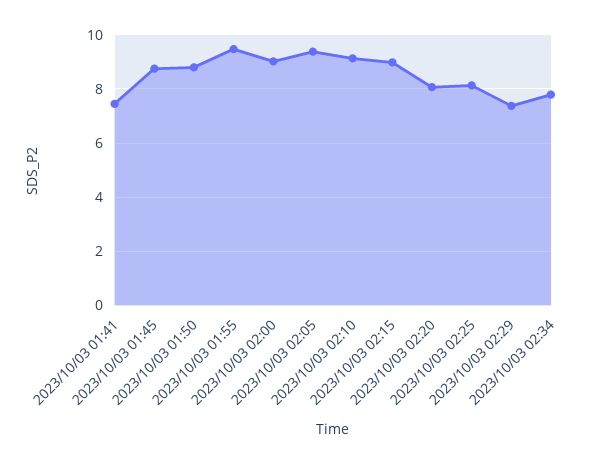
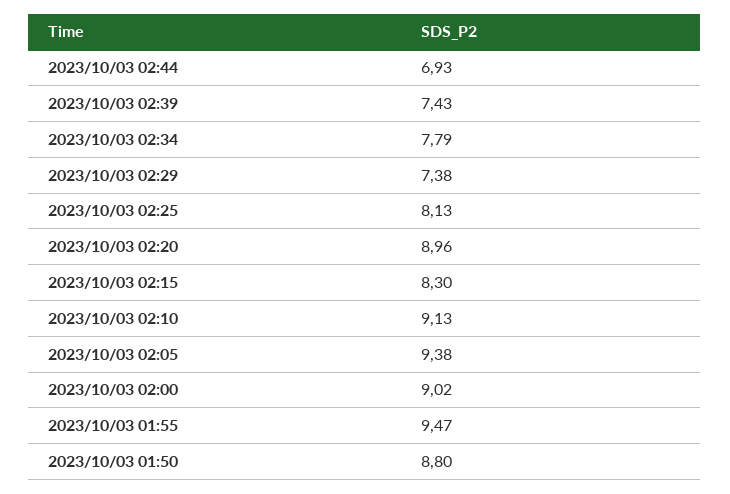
2023/10/03 01:41: 7.5 -> none
2023/10/03 01:45: 8.75 -> none
2023/10/03 02:15: 9 -> 8.3
2023/10/03 02:20: 8 -> 8.96
2023/10/03 02:44: none -> 6.93
2023/10/03 02:39: none -> 7.43

